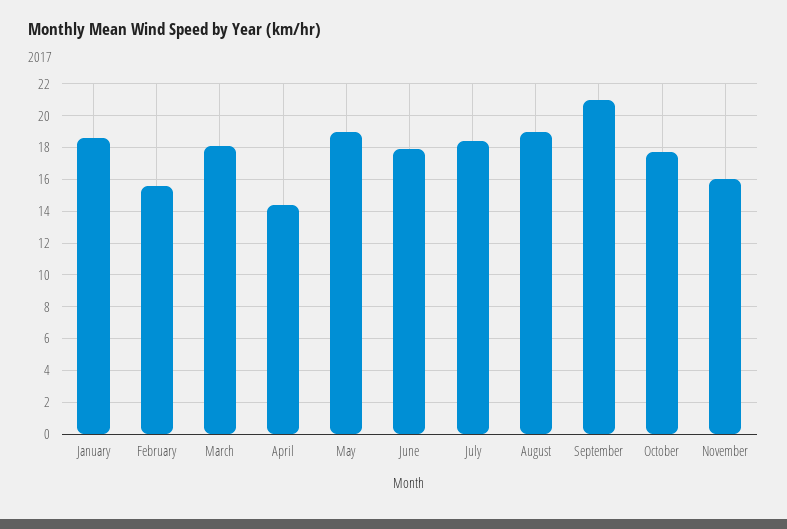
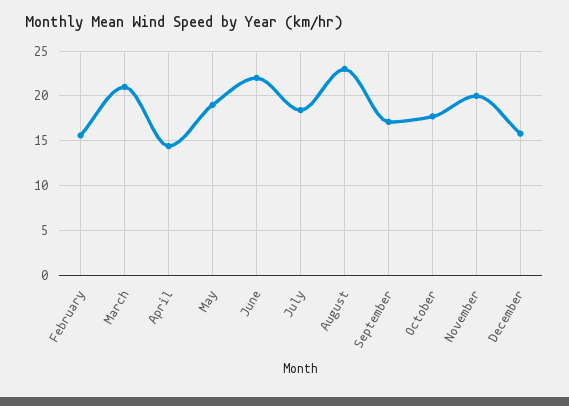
January: 18.5 -> none
March: 18 -> 21
June: 18 -> 22
August: 19 -> 23
September: 21 -> 17
November: 16 -> 20
December: none -> 16

